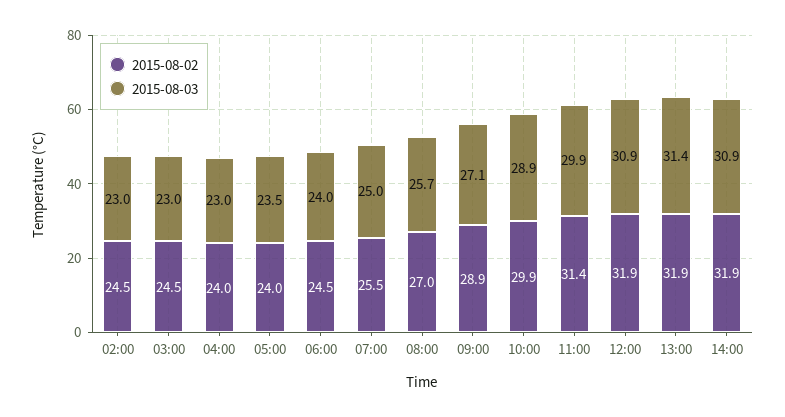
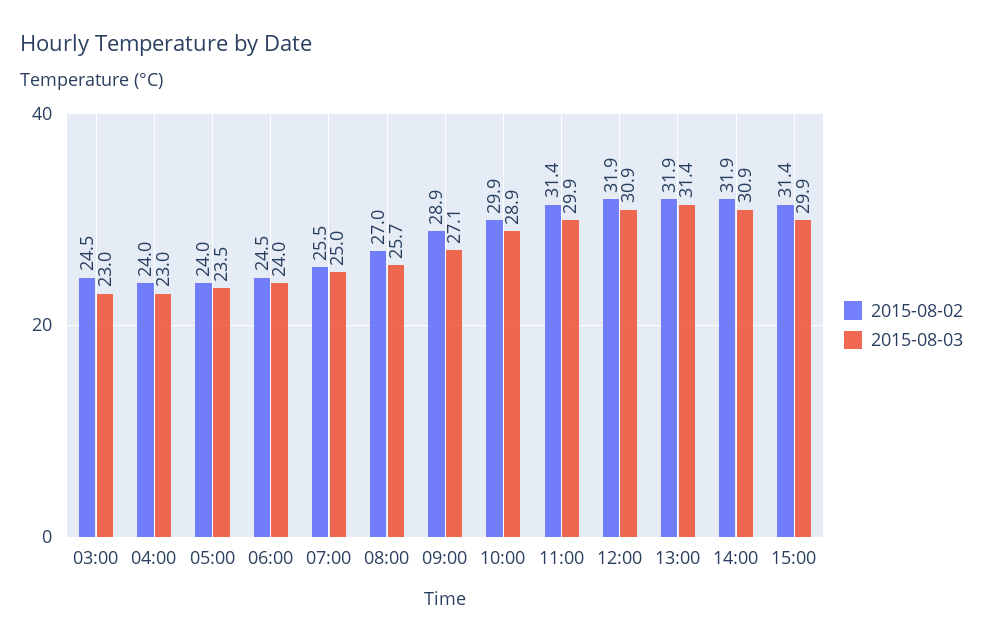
2015-08-02, 02:00: 24.5 -> none
2015-08-03, 02:00: 23 -> none
2015-08-02, 15:00: none -> 31.4
2015-08-03, 15:00: none -> 29.9

